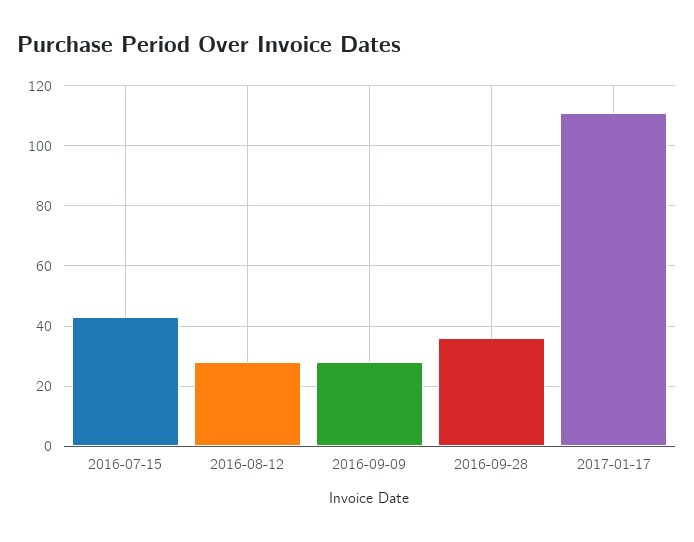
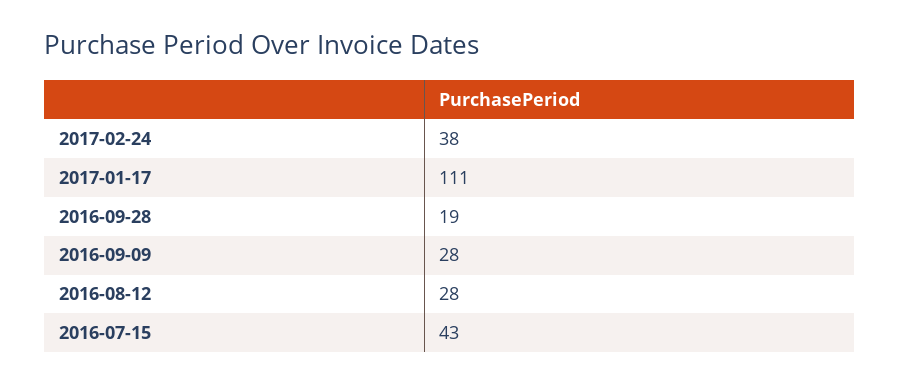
2016-09-28: 35 -> 19
2017-02-24: none -> 38

